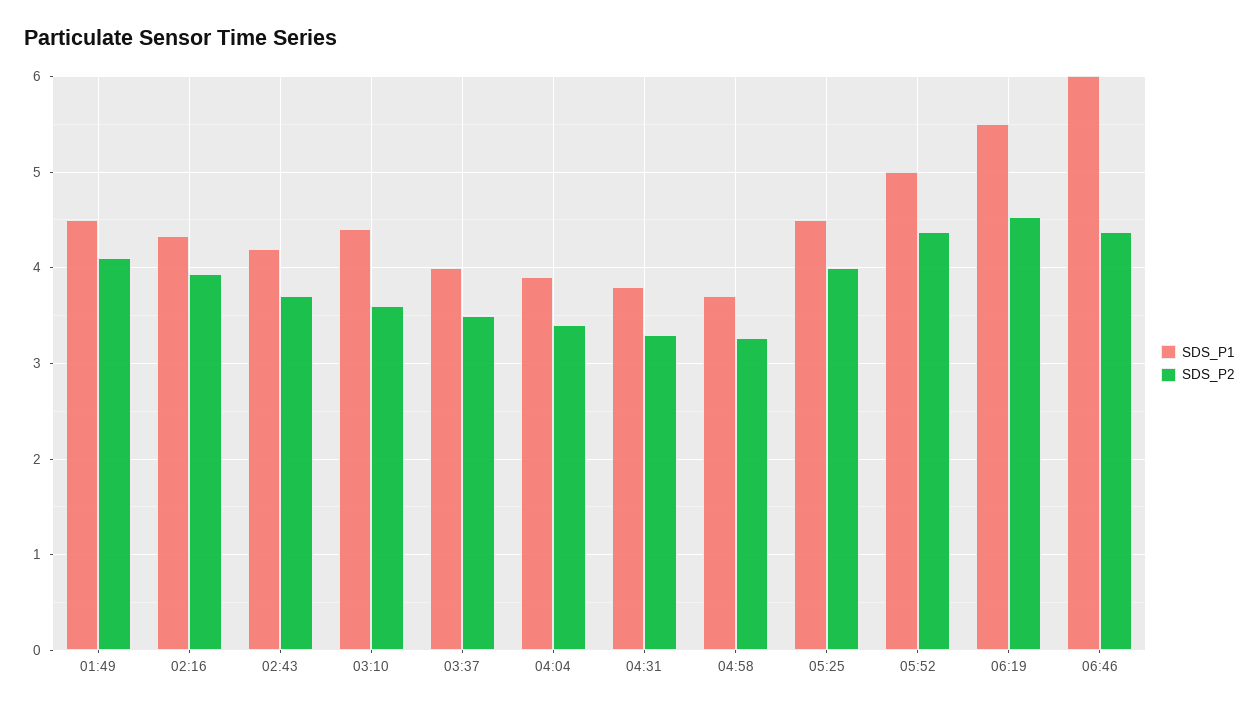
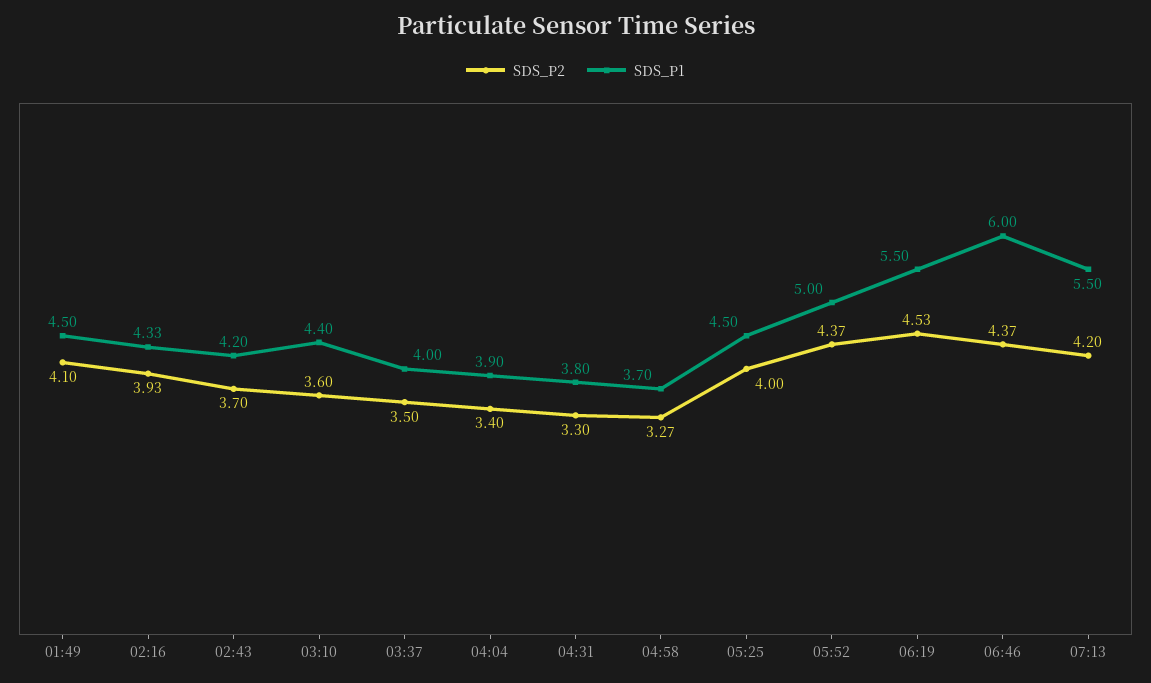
SDS_P2, 07:13: none -> 4.2
SDS_P1, 07:13: none -> 5.5

